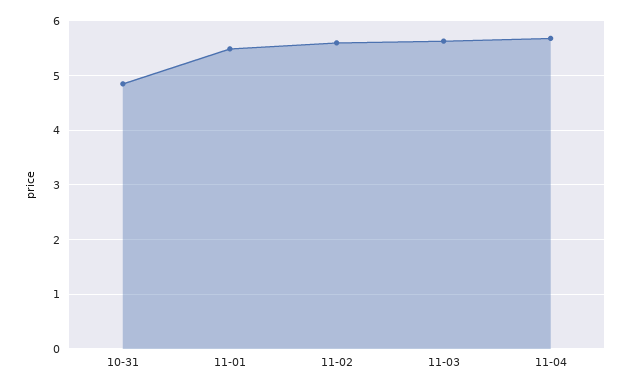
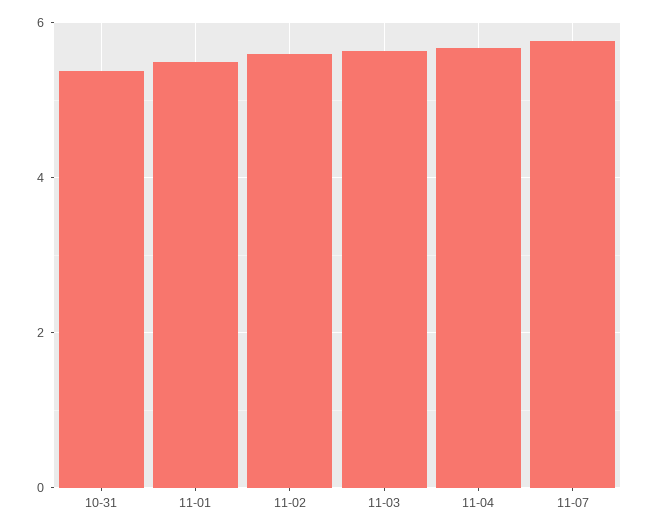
10-31: 4.8 -> 5.4
11-07: none -> 5.8

